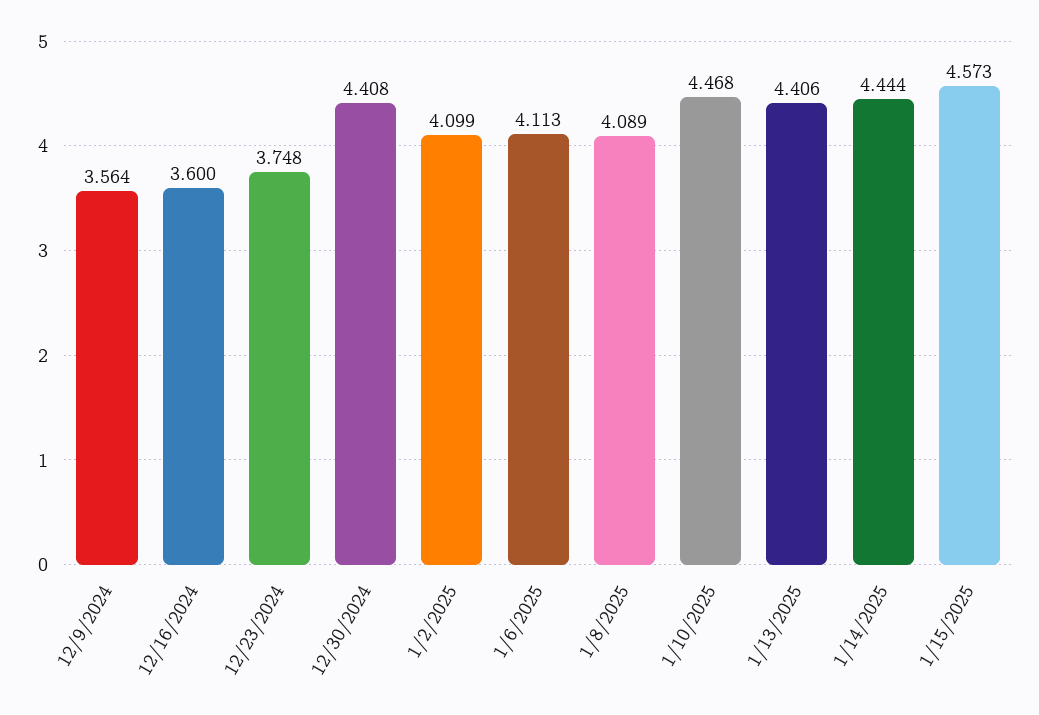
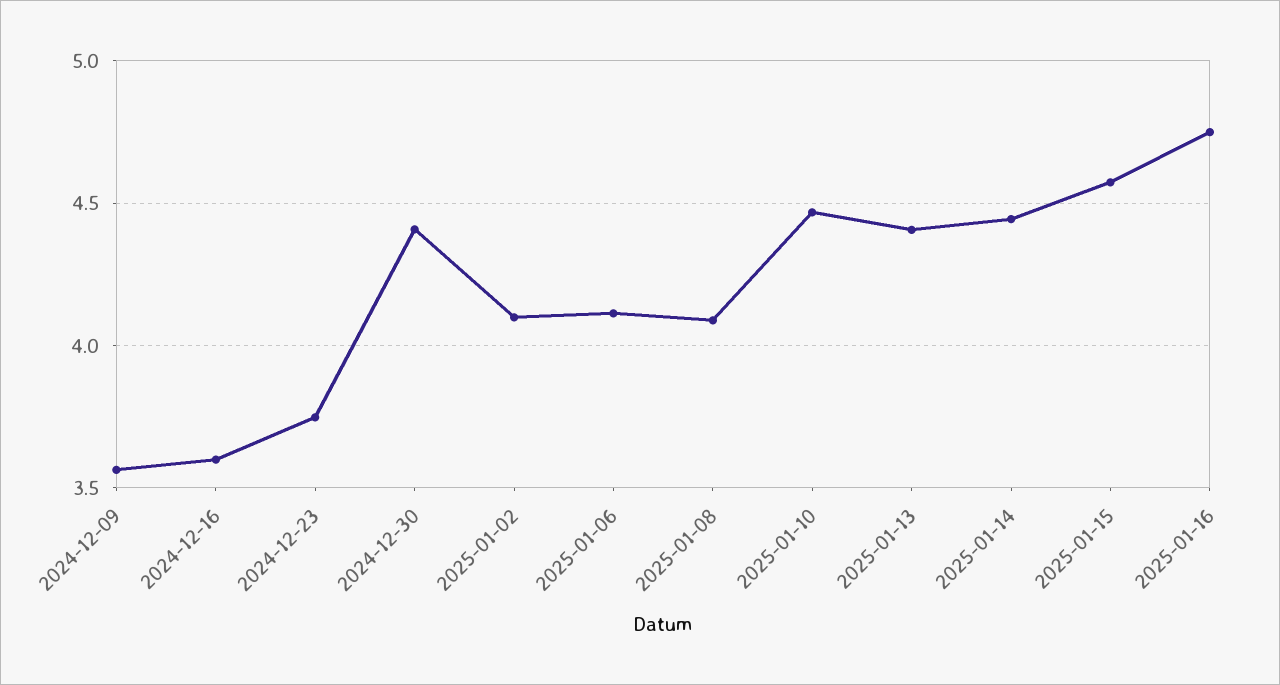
2025-01-16: none -> 4.75

